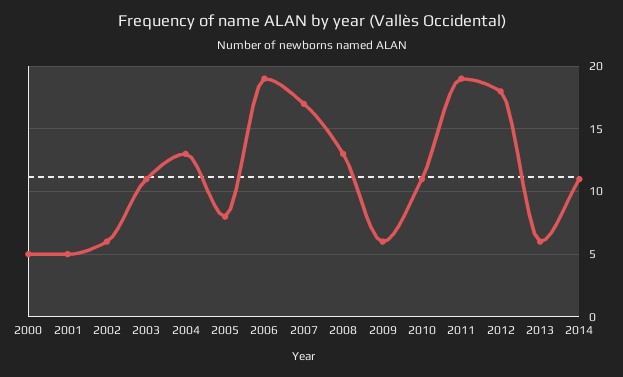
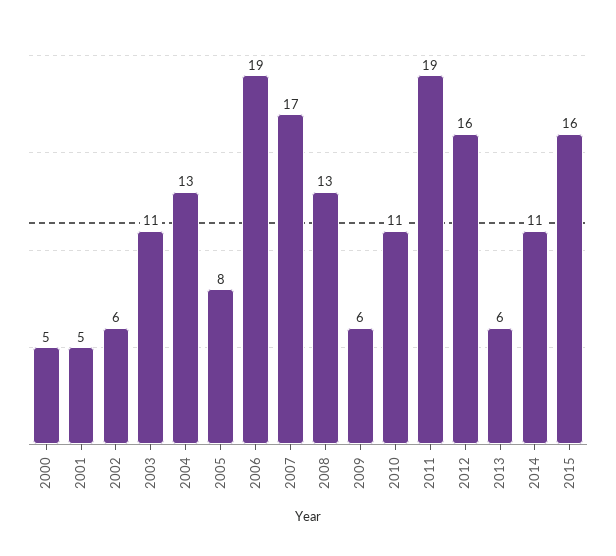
2012: 18 -> 16
2015: none -> 16

